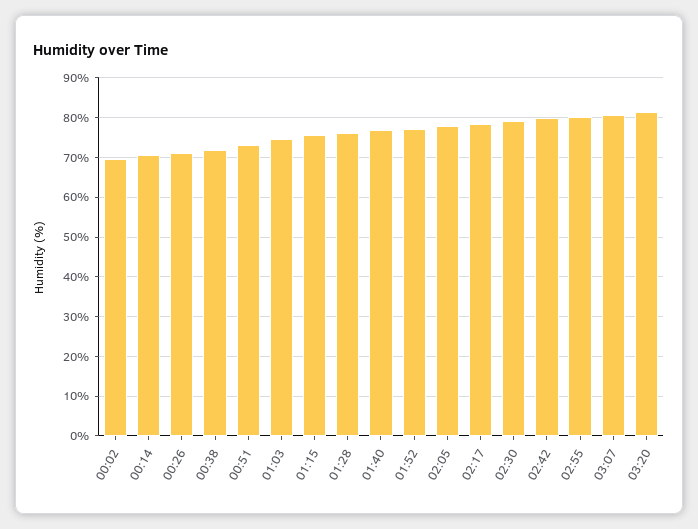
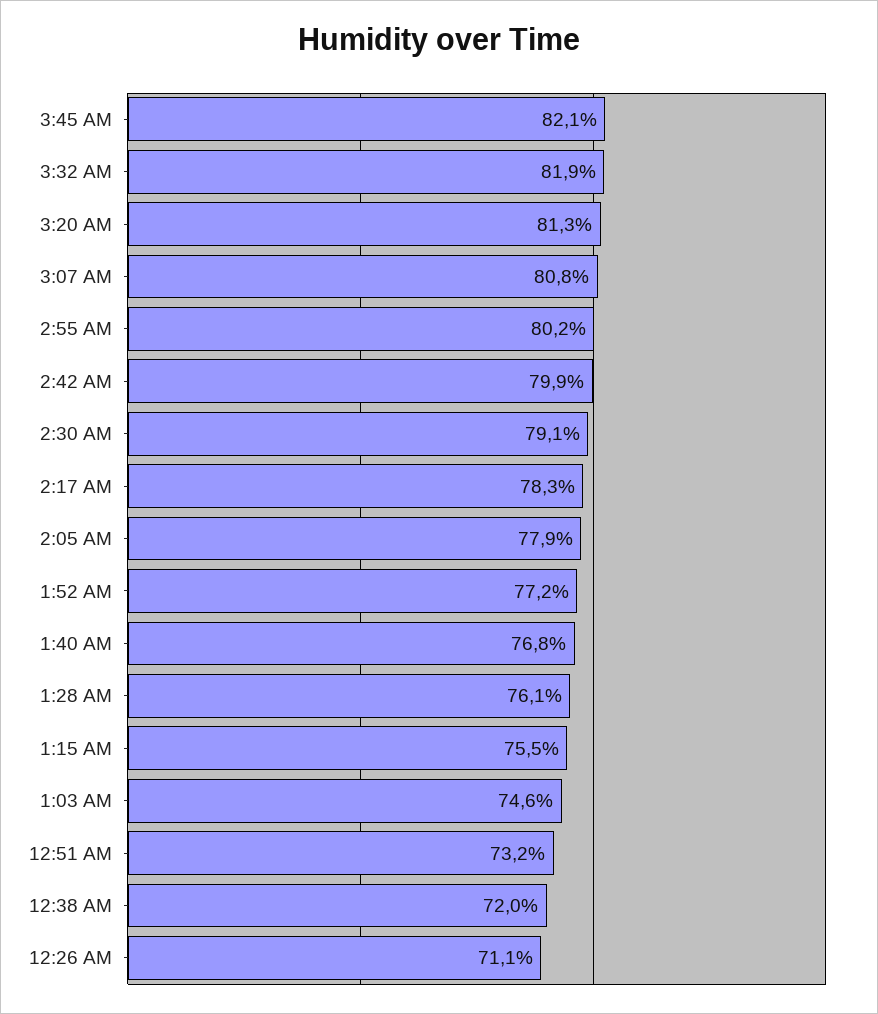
00:02: 70 -> none
00:14: 70 -> none
3:45 AM: none -> 82.1
3:32 AM: none -> 81.9

